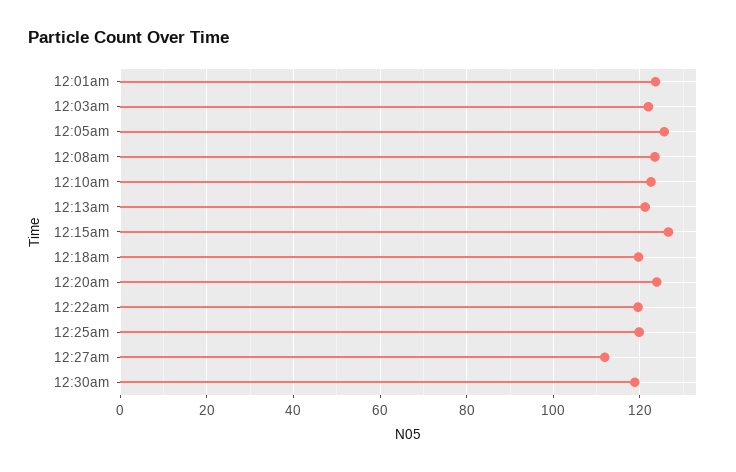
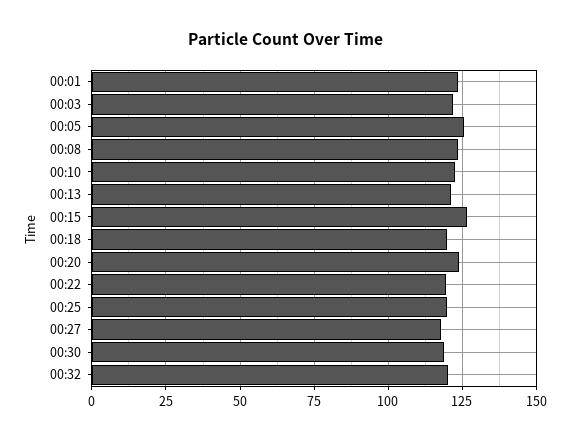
12:27am: 112 -> 117.5
00:32: none -> 120

